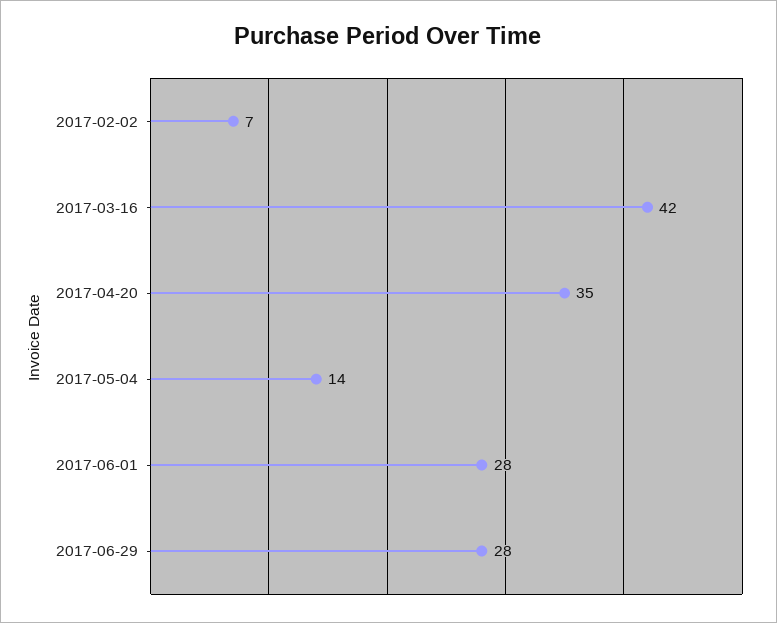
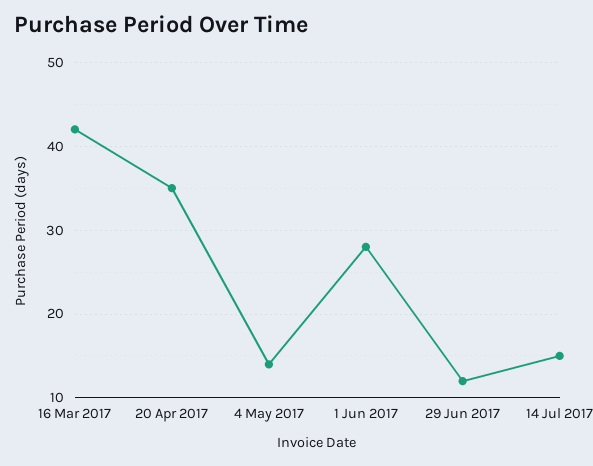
2017-02-02: 7 -> none
2017-06-29: 28 -> 12
14 Jul 2017: none -> 15

